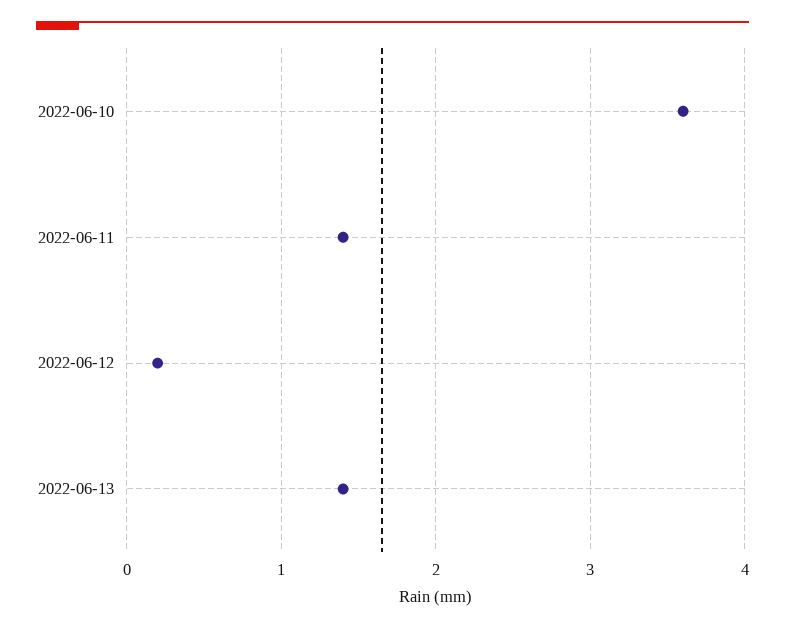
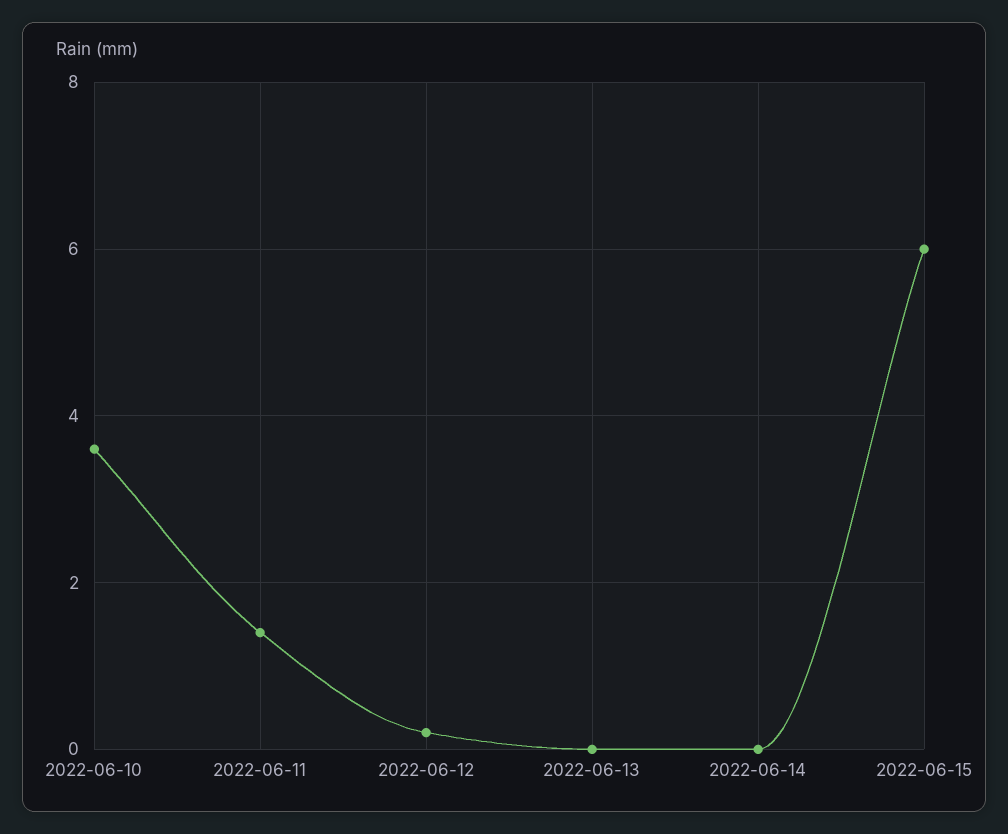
2022-06-13: 1.4 -> 0
2022-06-14: none -> 0
2022-06-15: none -> 6

